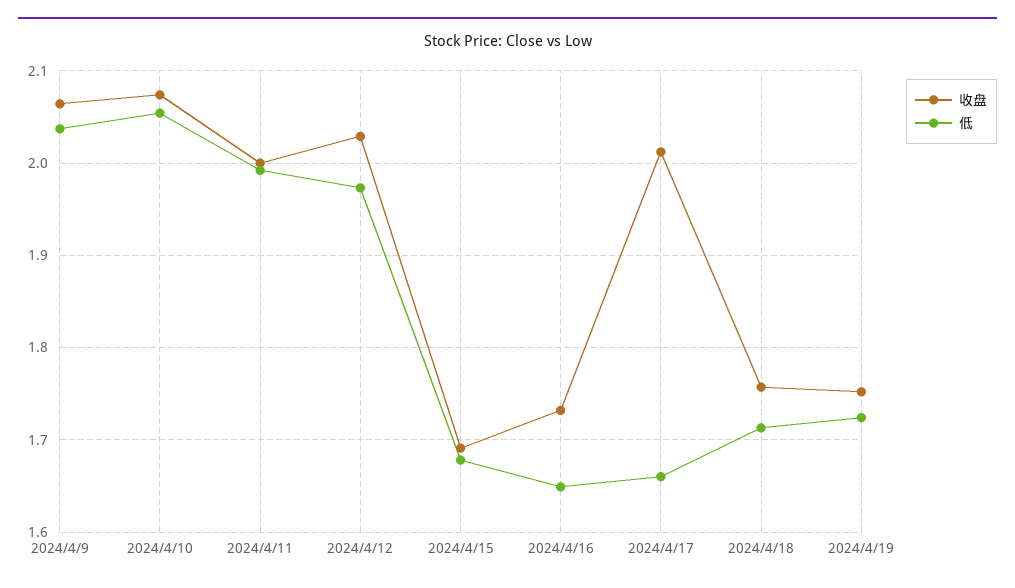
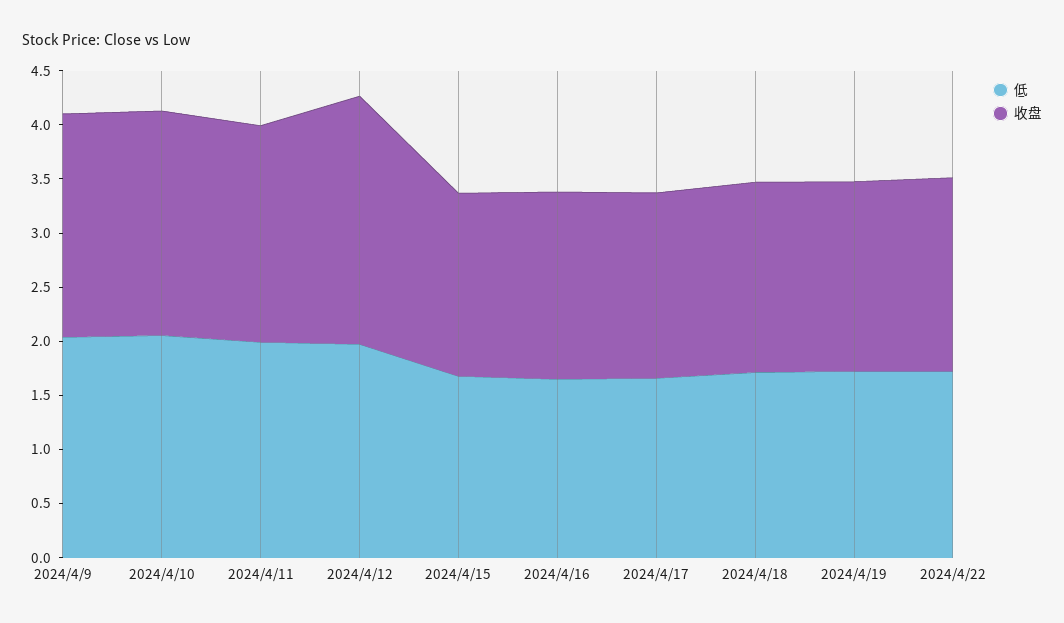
收盘, 2024/4/12: 2.03 -> 2.3
收盘, 2024/4/17: 2.01 -> 1.7
低, 2024/4/22: none -> 1.7
收盘, 2024/4/22: none -> 1.8

